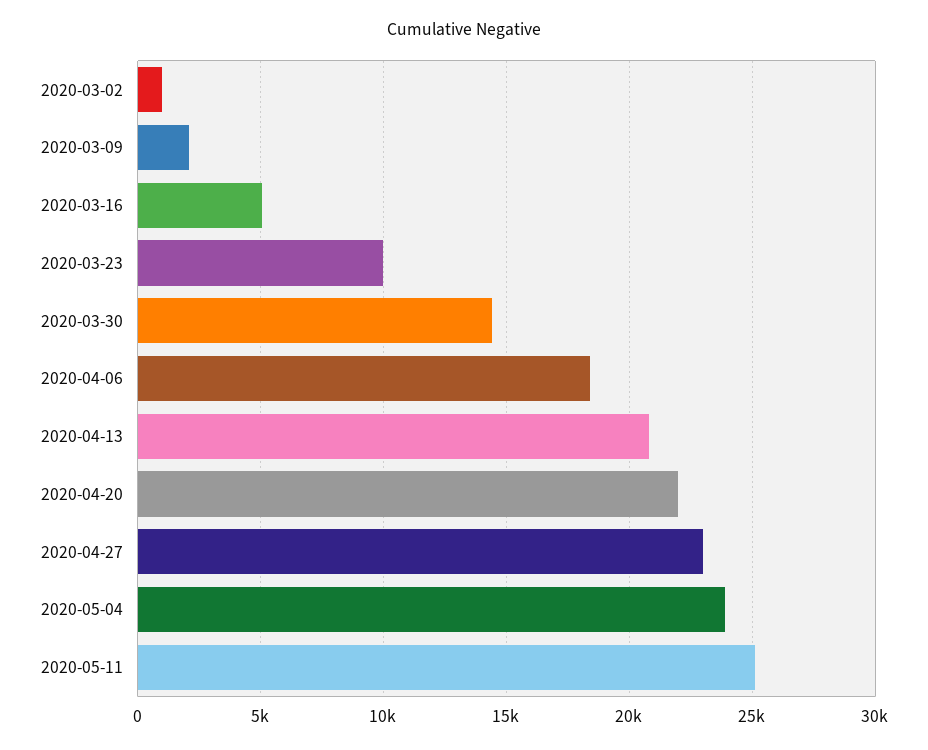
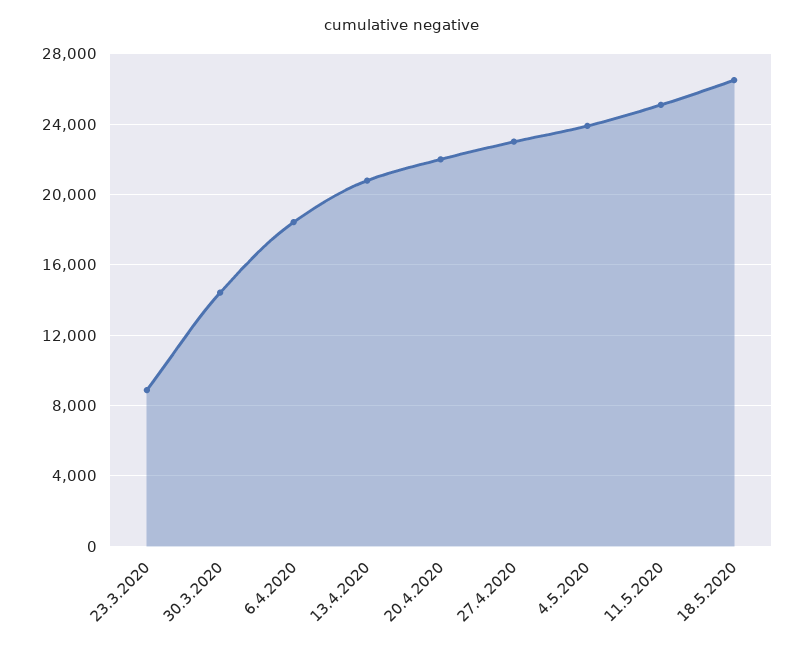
2020-03-02: 1000 -> none
2020-03-09: 2000 -> none
2020-03-16: 5000 -> none
2020-03-23: 10000 -> 9000
18.5.2020: none -> 26500

